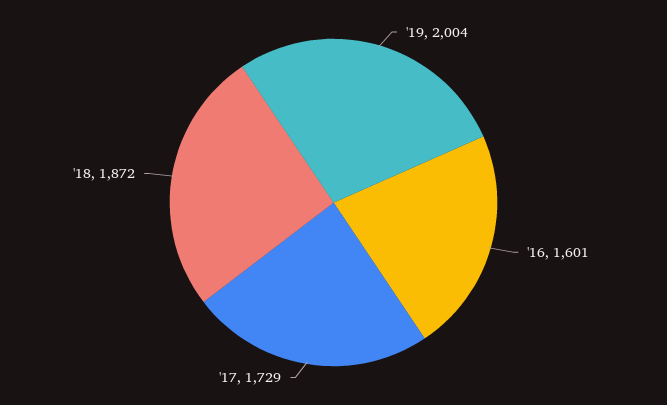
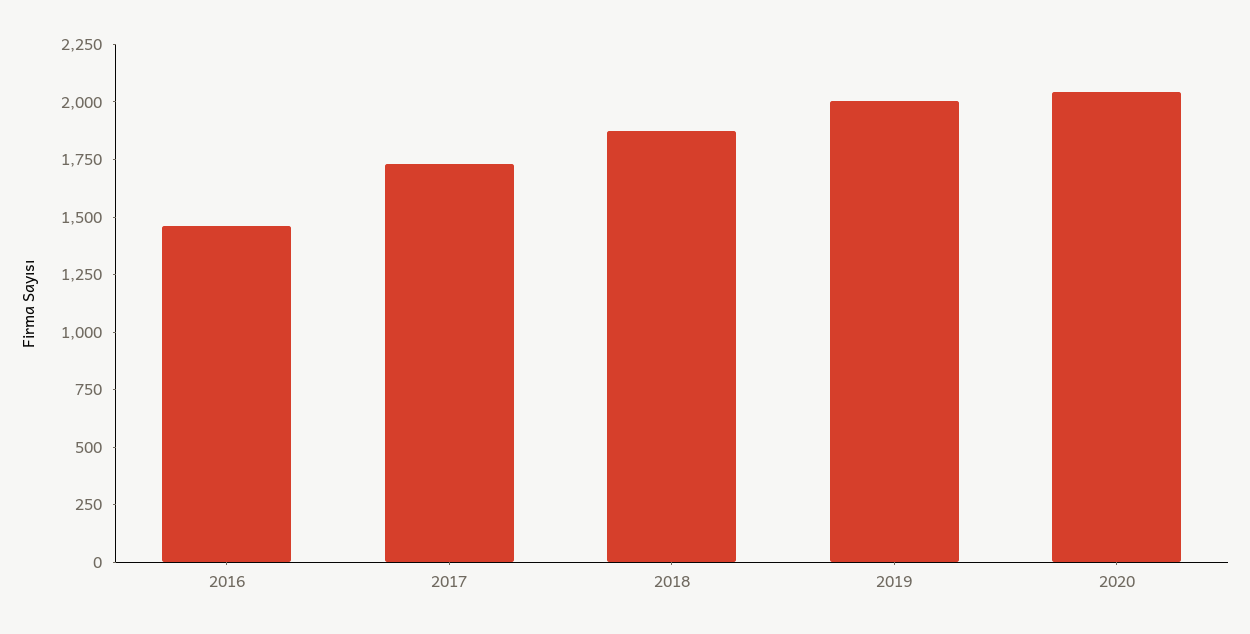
'16: 1601 -> 1450
2020: none -> 2050

